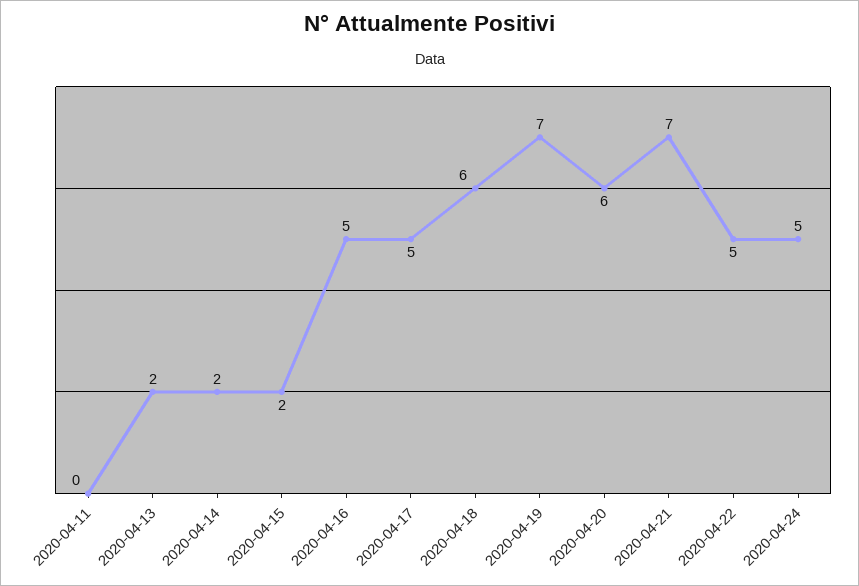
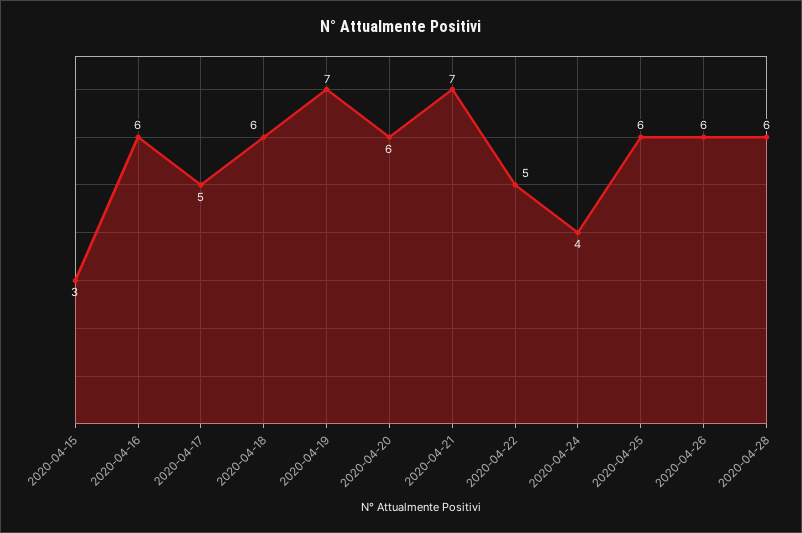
2020-04-11: 0 -> none
2020-04-13: 2 -> none
2020-04-14: 2 -> none
2020-04-15: 2 -> 3
2020-04-16: 5 -> 6
2020-04-24: 5 -> 4
2020-04-25: none -> 6
2020-04-26: none -> 6
2020-04-28: none -> 6

